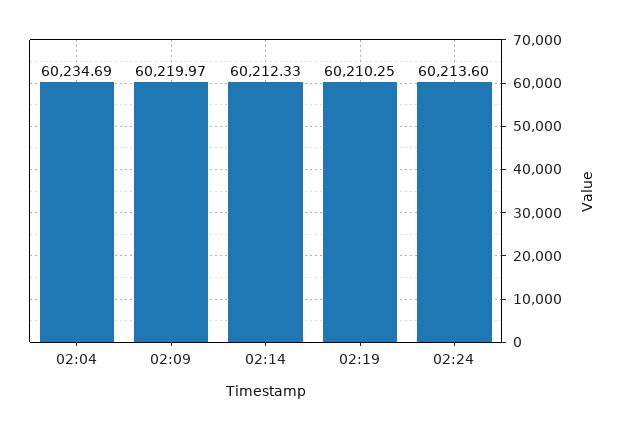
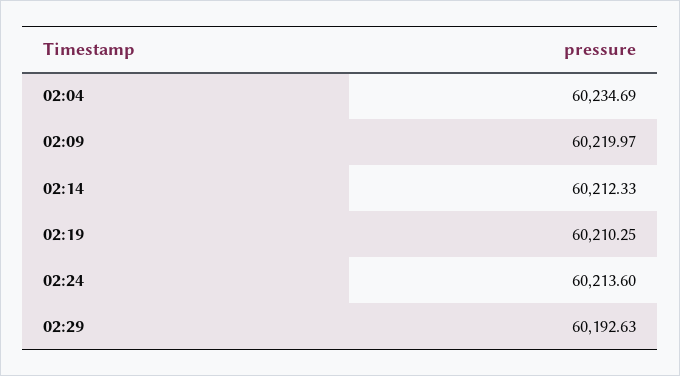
02:29: none -> 60192.63

